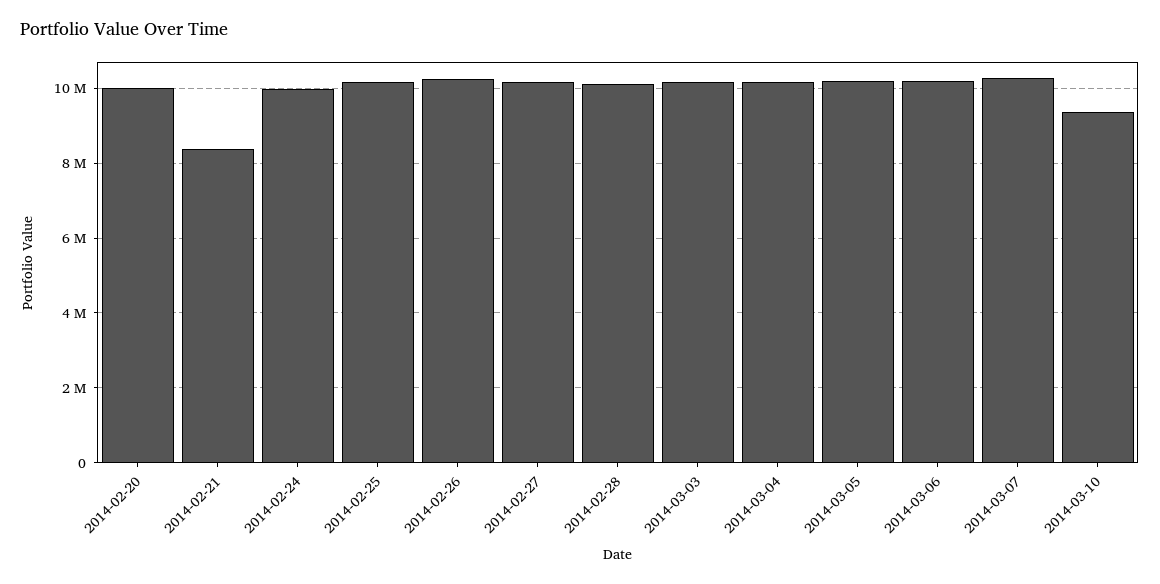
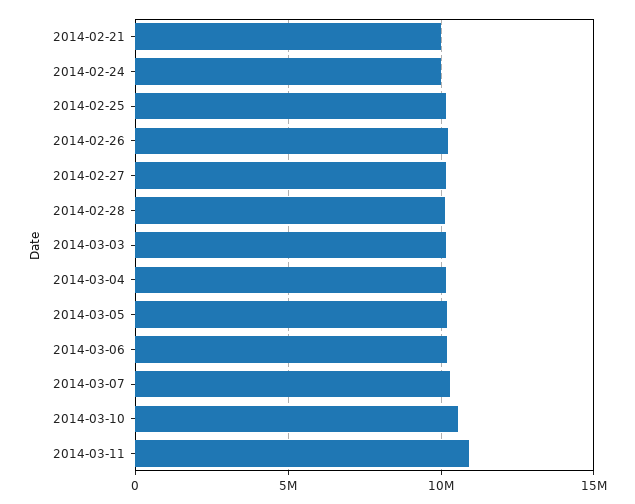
2014-02-20: 10000000 -> none
2014-02-21: 8400000 -> 10000000
2014-03-10: 9400000 -> 10500000
2014-03-11: none -> 11000000

